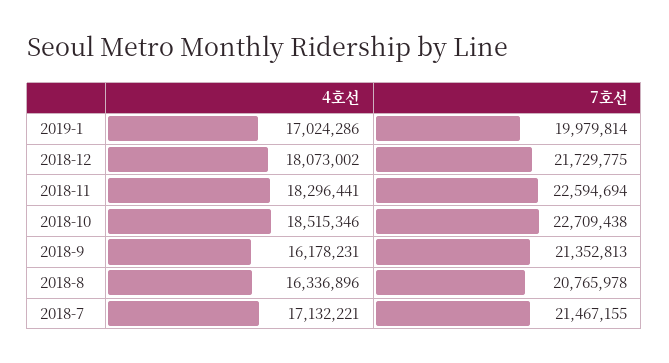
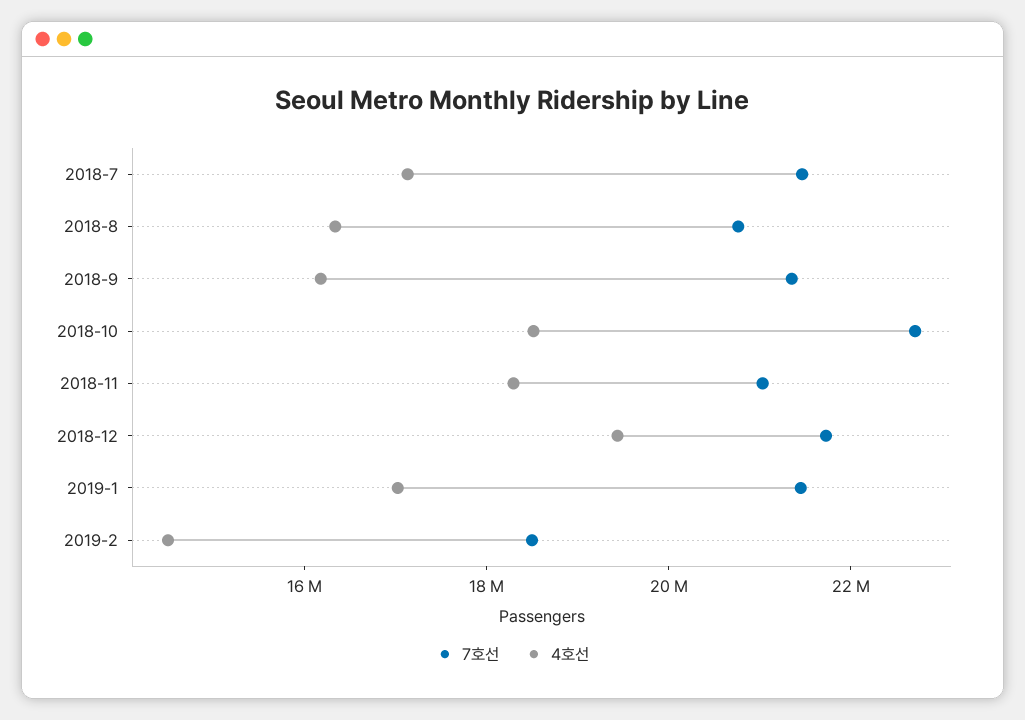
7호선, 2019-1: 19979814 -> 21500000
4호선, 2018-12: 18073002 -> 19500000
7호선, 2018-11: 22594694 -> 21000000
7호선, 2019-2: none -> 18500000
4호선, 2019-2: none -> 14500000

